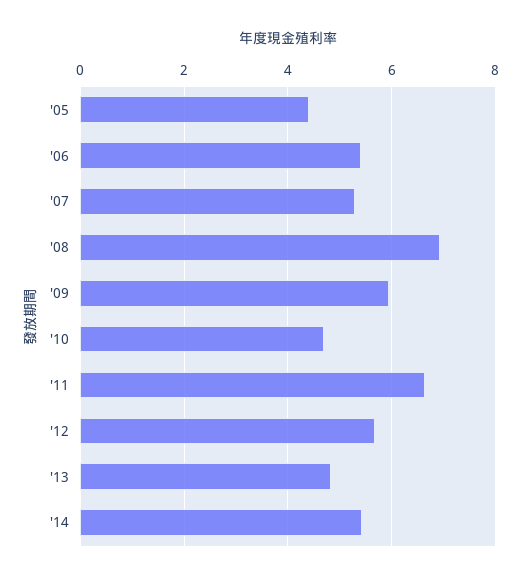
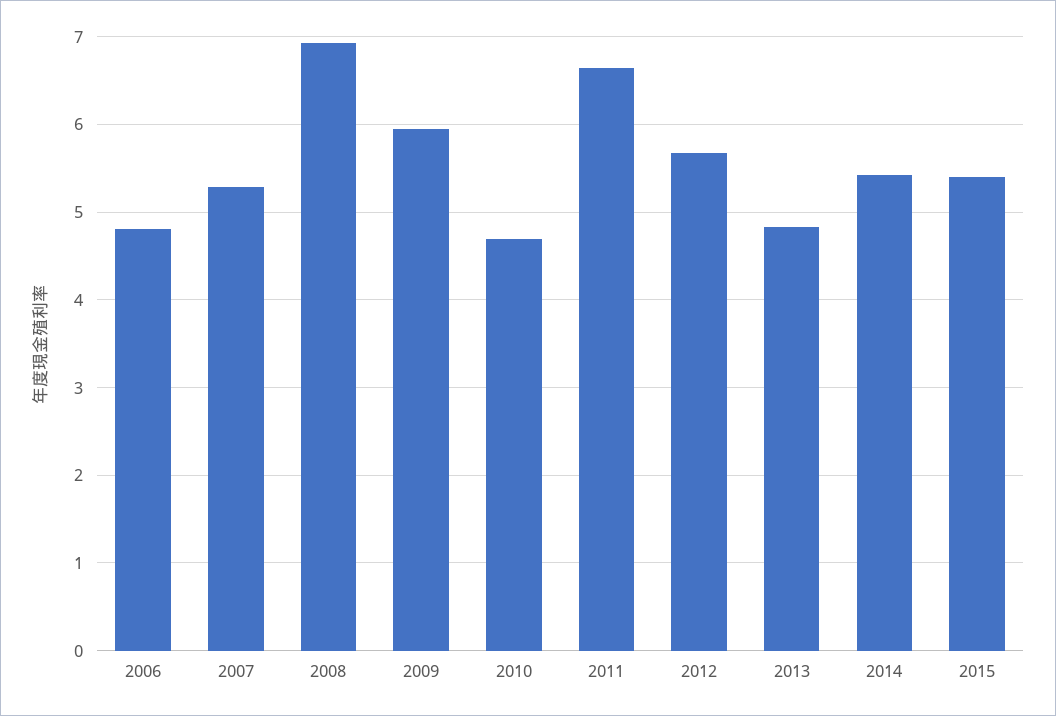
'05: 4.4 -> none
'06: 5.4 -> 4.8
2015: none -> 5.4

